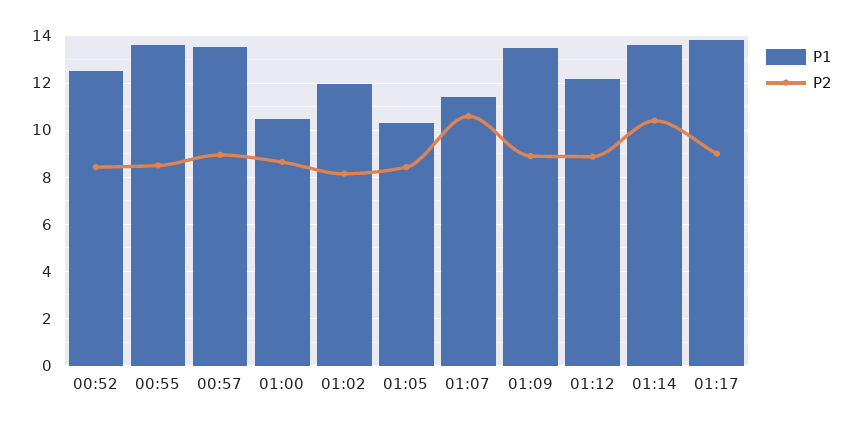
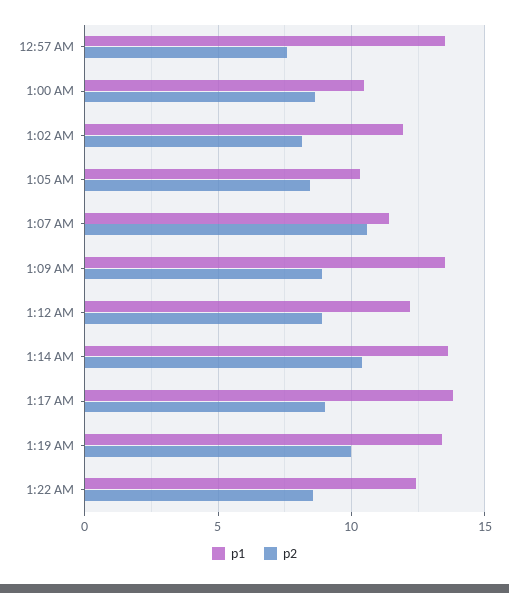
P1, 00:52: 12.5 -> none
P2, 00:52: 8.5 -> none
P1, 00:55: 13.5 -> none
P2, 00:55: 8.5 -> none
P2, 00:57: 9 -> 7.5
P1, 1:19 AM: none -> 13.5
P2, 1:19 AM: none -> 10
P1, 1:22 AM: none -> 12.5
P2, 1:22 AM: none -> 8.5

